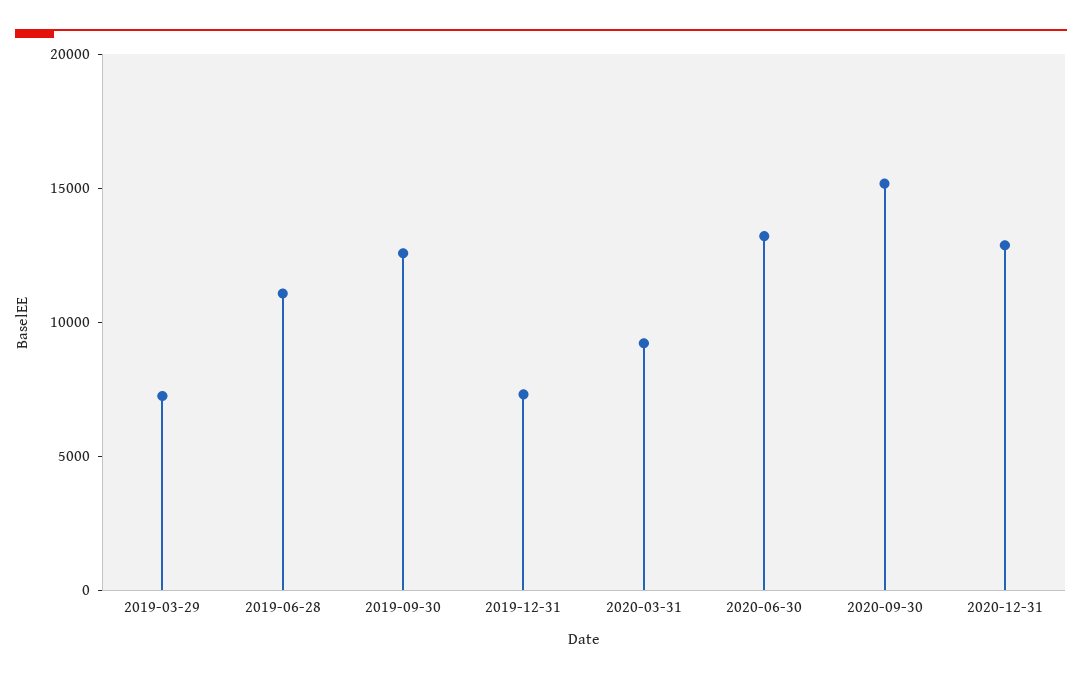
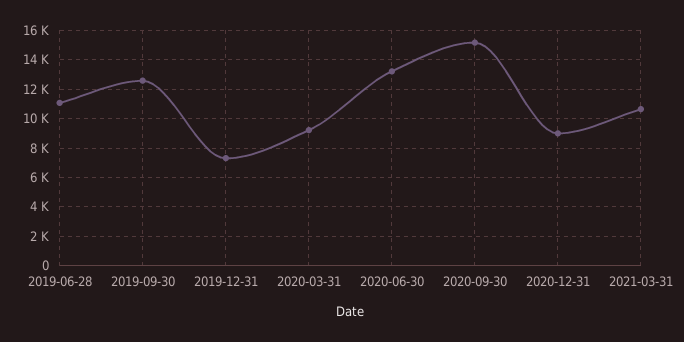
2019-03-29: 7000 -> none
2020-12-31: 13000 -> 9000
2021-03-31: none -> 10500

